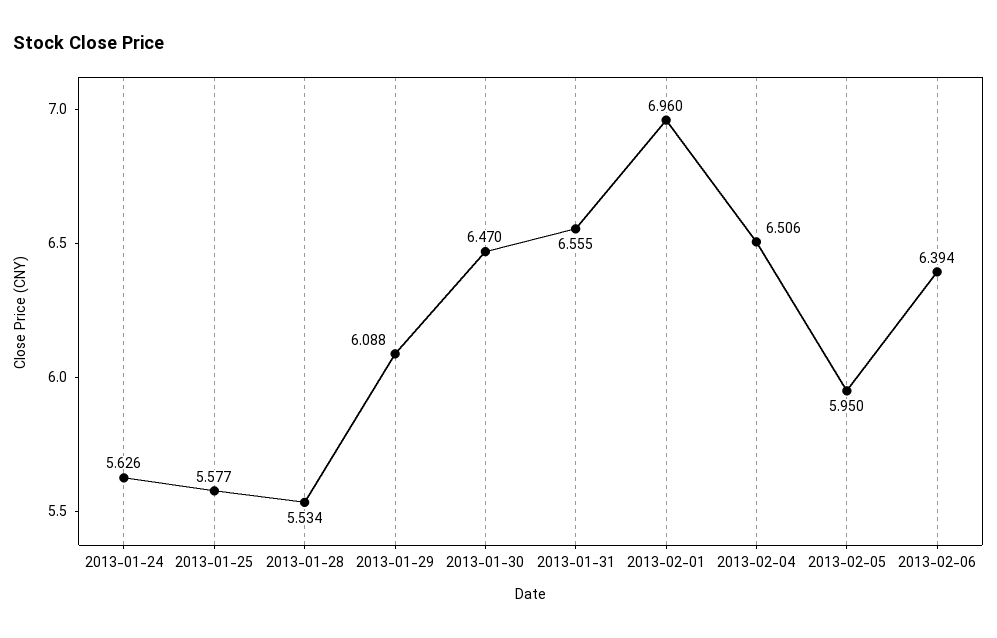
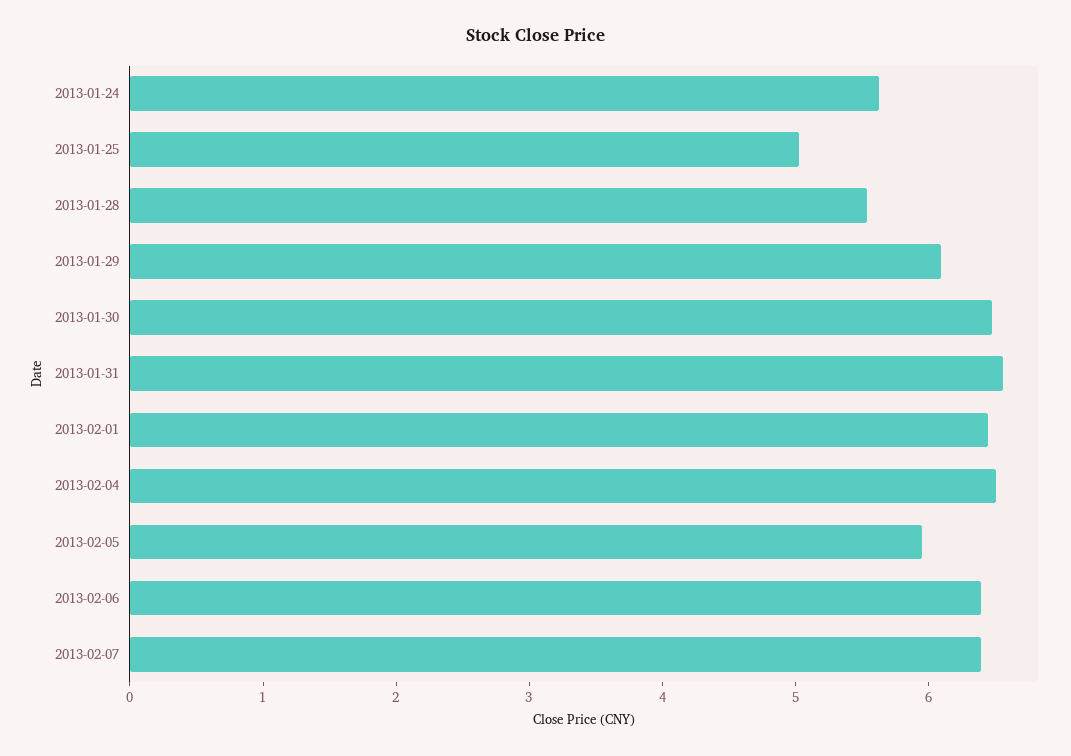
2013-01-25: 5.577 -> 5
2013-02-01: 6.96 -> 6.4
2013-02-07: none -> 6.4

